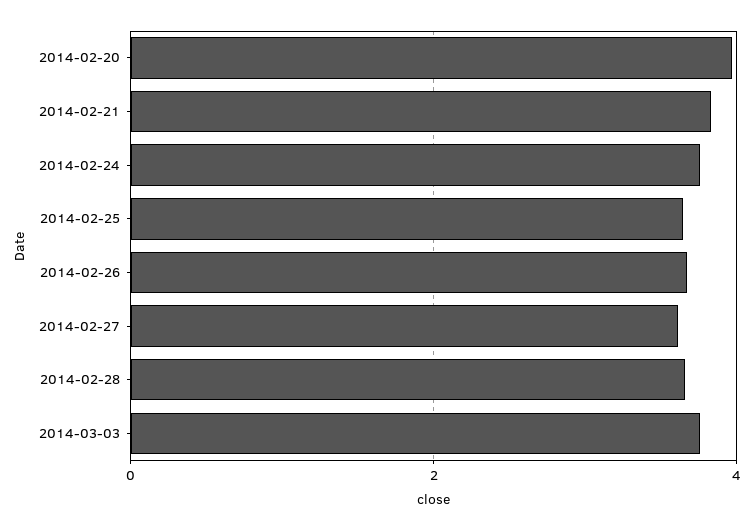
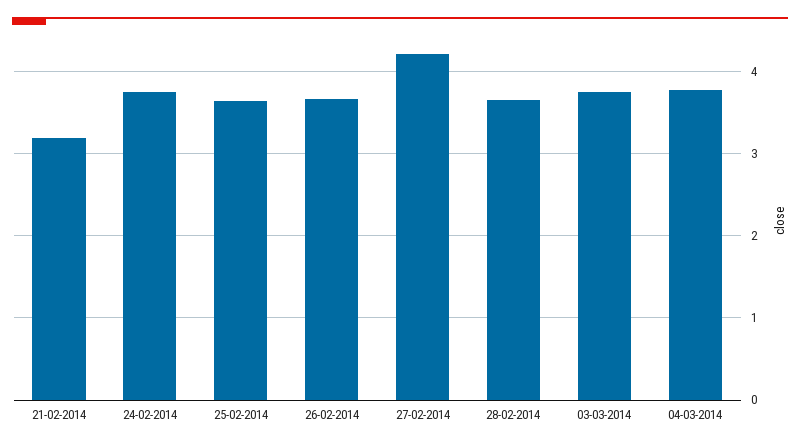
2014-02-20: 4 -> none
2014-02-21: 3.8 -> 3.2
2014-02-27: 3.6 -> 4.2
04-03-2014: none -> 3.8

